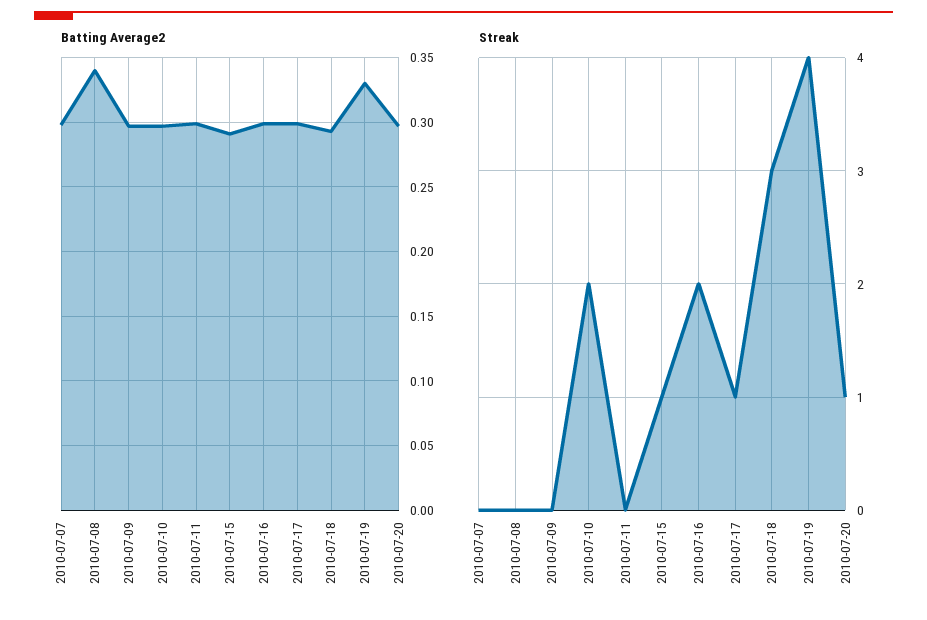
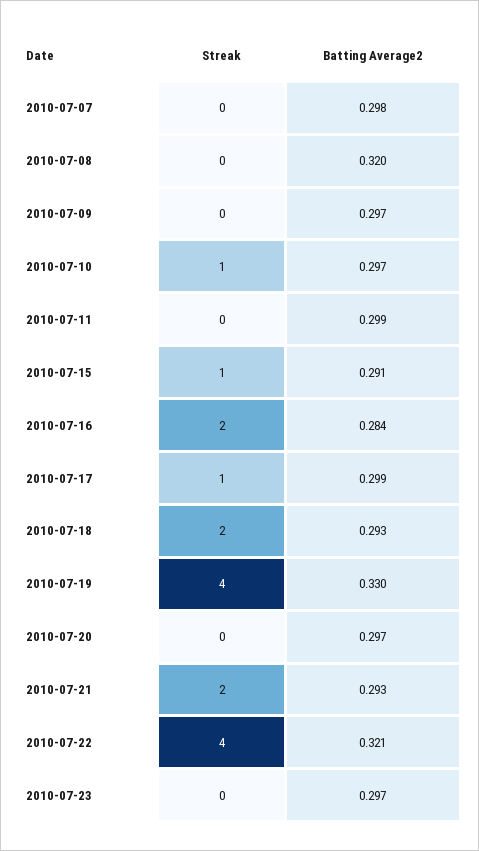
Batting Average2, 2010-07-08: 0.34 -> 0.32
Batting Average2, 2010-07-16: 0.3 -> 0.284
Streak, 2010-07-10: 2 -> 1
Streak, 2010-07-18: 3 -> 2
Streak, 2010-07-20: 1 -> 0
Streak, 2010-07-21: none -> 2
Batting Average2, 2010-07-21: none -> 0.293
Streak, 2010-07-22: none -> 4
Batting Average2, 2010-07-22: none -> 0.321
Streak, 2010-07-23: none -> 0
Batting Average2, 2010-07-23: none -> 0.297

